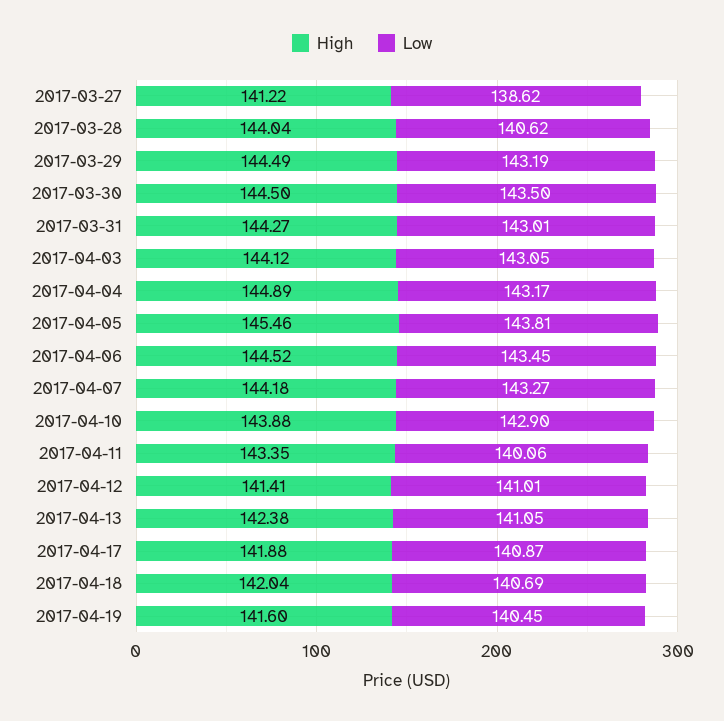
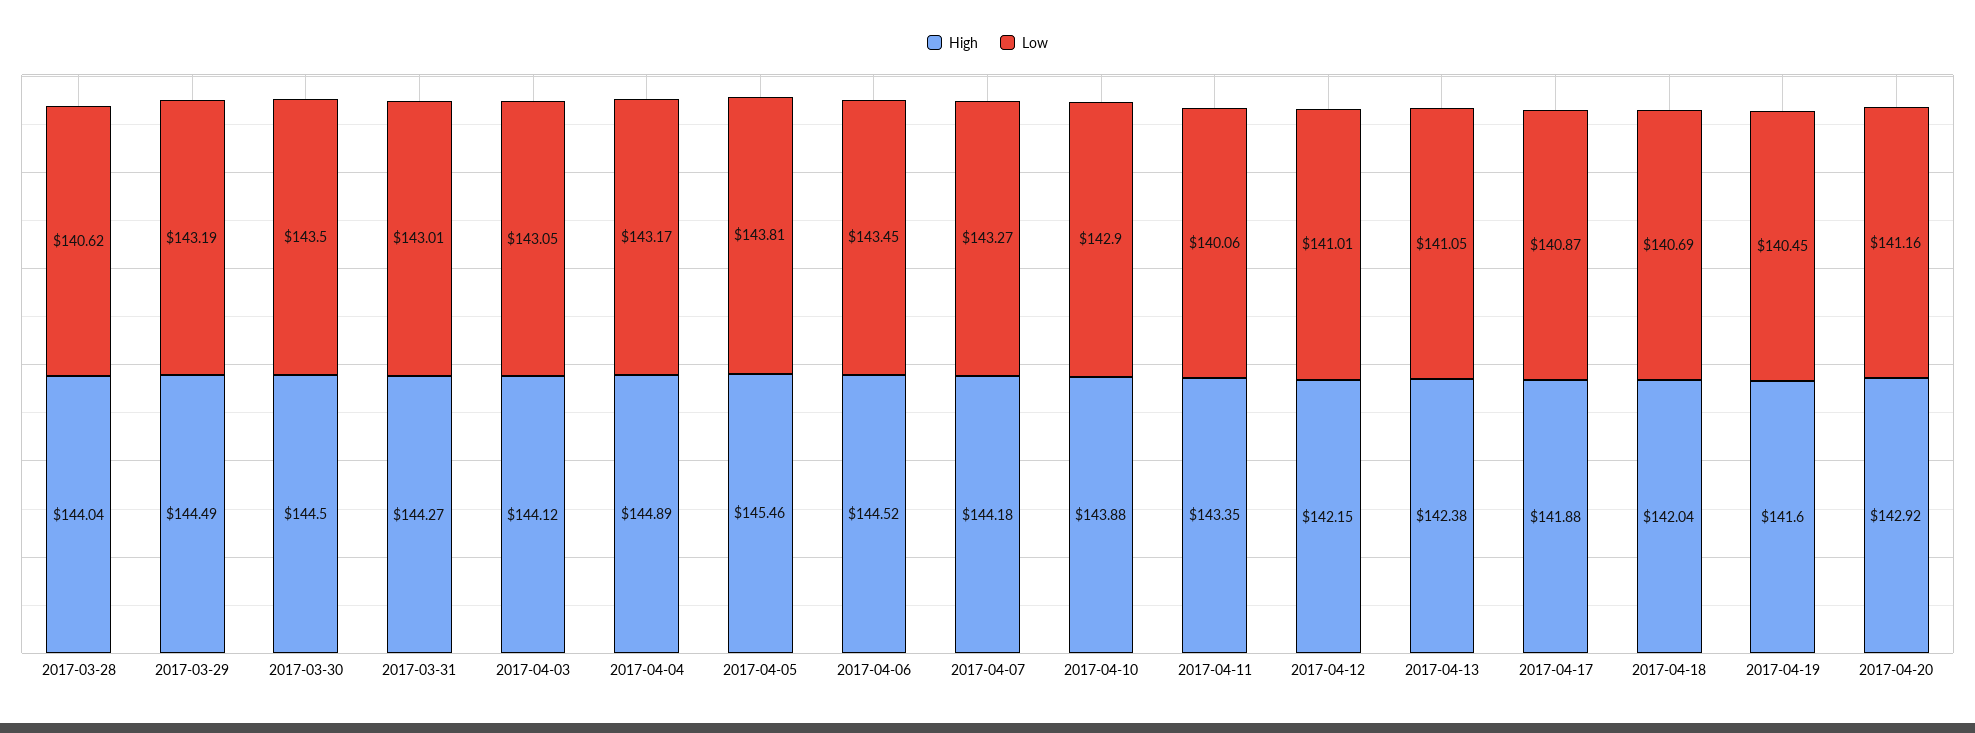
High, 2017-03-27: 141.22 -> none
Low, 2017-03-27: 138.62 -> none
High, 2017-04-12: 141.41 -> 142.15
High, 2017-04-20: none -> 142.92
Low, 2017-04-20: none -> 141.16

